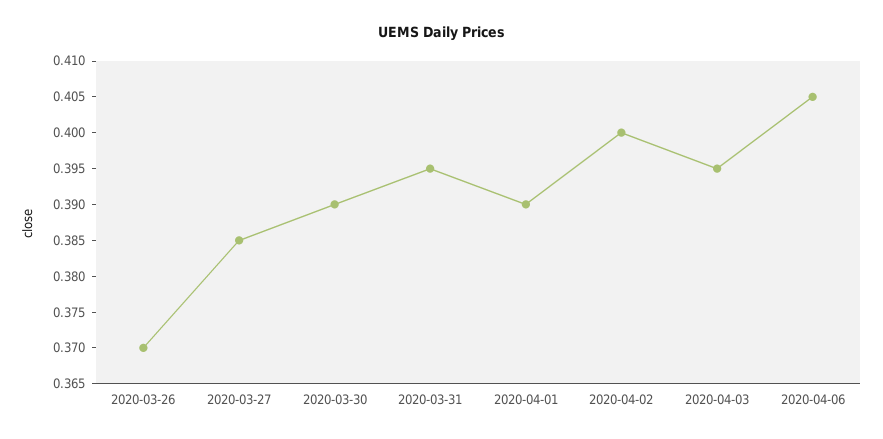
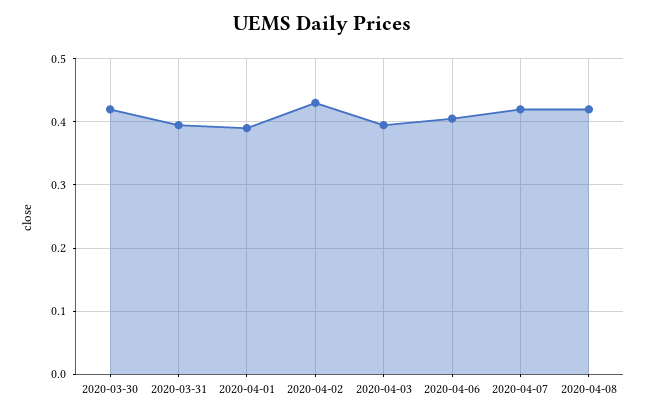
2020-03-26: 0.37 -> none
2020-03-27: 0.385 -> none
2020-03-30: 0.39 -> 0.42
2020-04-02: 0.4 -> 0.43
2020-04-07: none -> 0.42
2020-04-08: none -> 0.42

